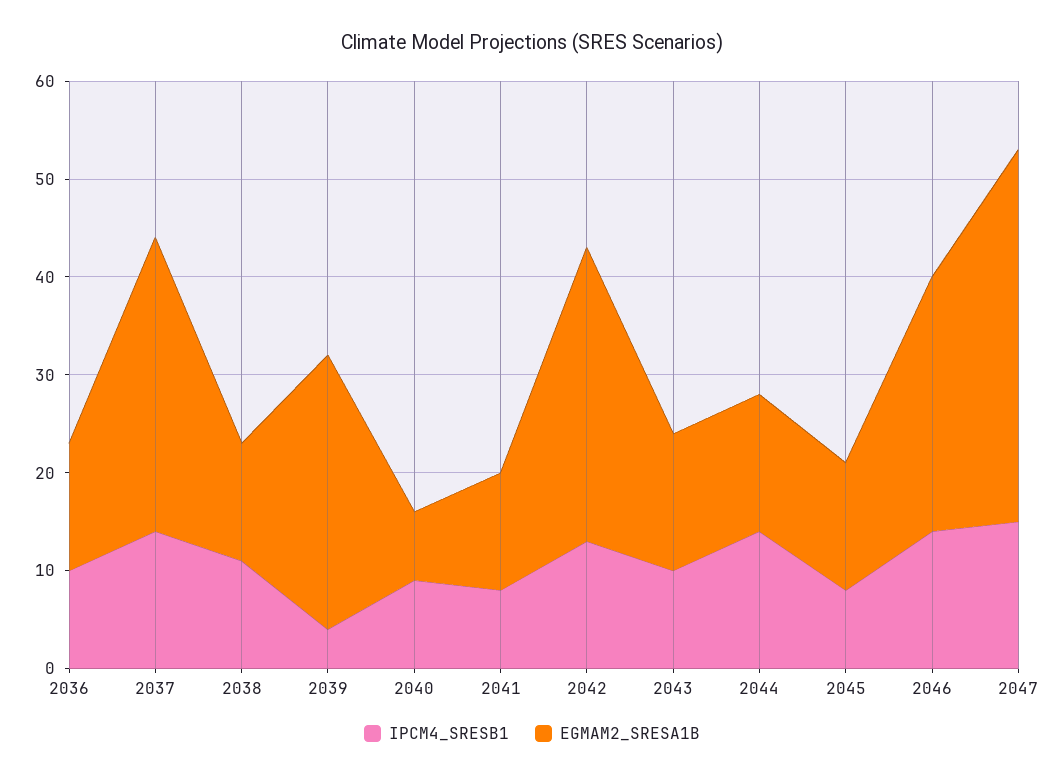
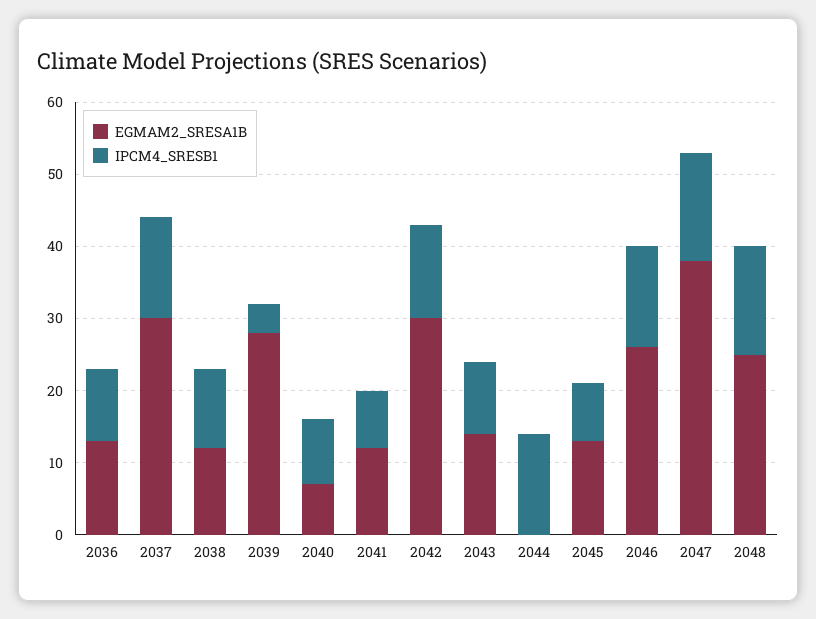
EGMAM2_SRESA1B, 2044: 14 -> 0
EGMAM2_SRESA1B, 2048: none -> 25
IPCM4_SRESB1, 2048: none -> 15

